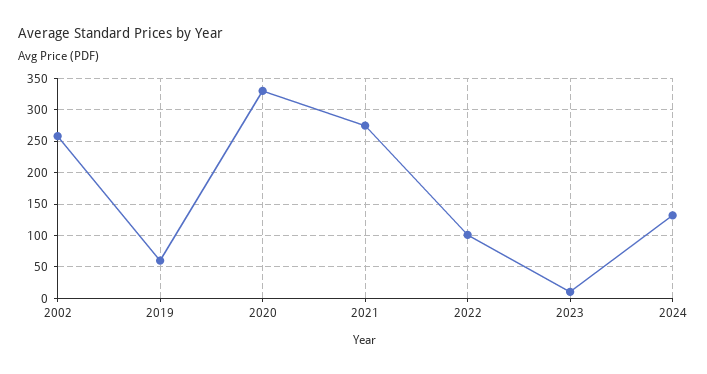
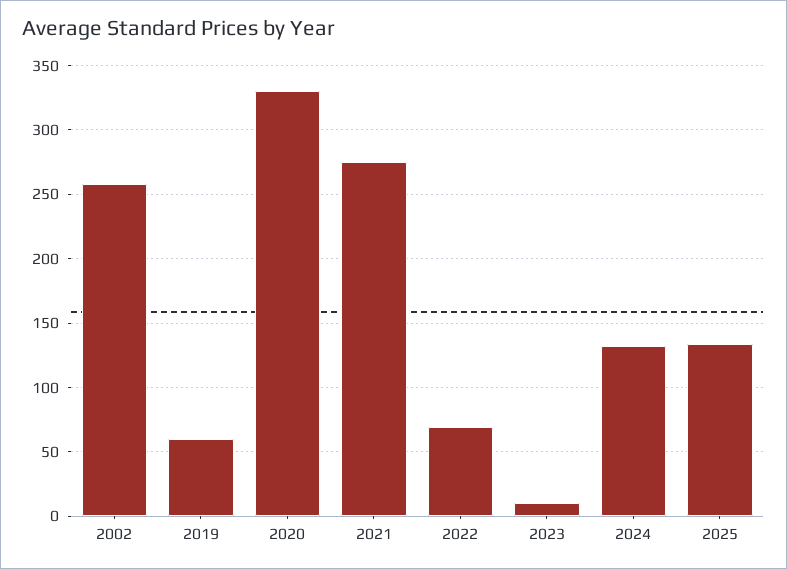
2022: 100 -> 70
2025: none -> 135

